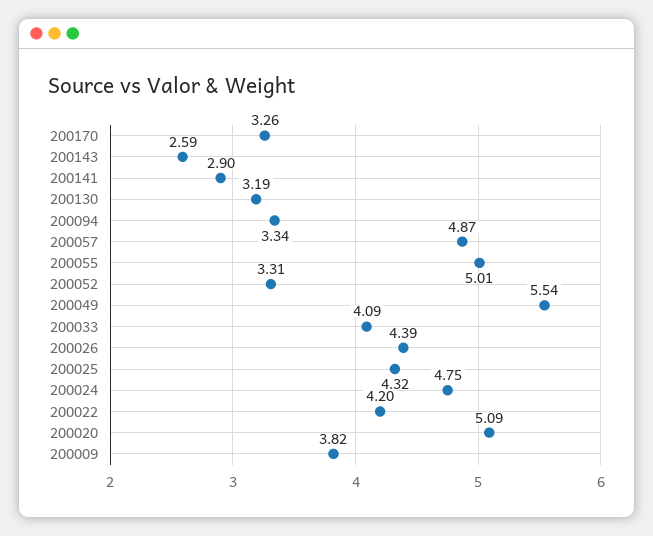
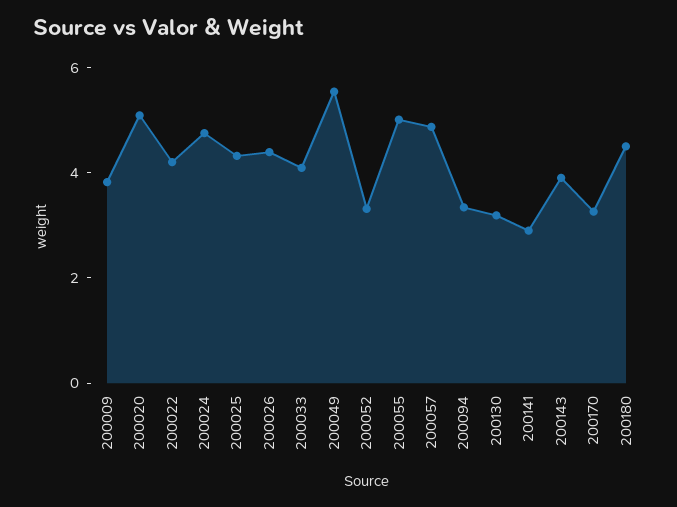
200143: 2.59 -> 4
200180: none -> 4.5

